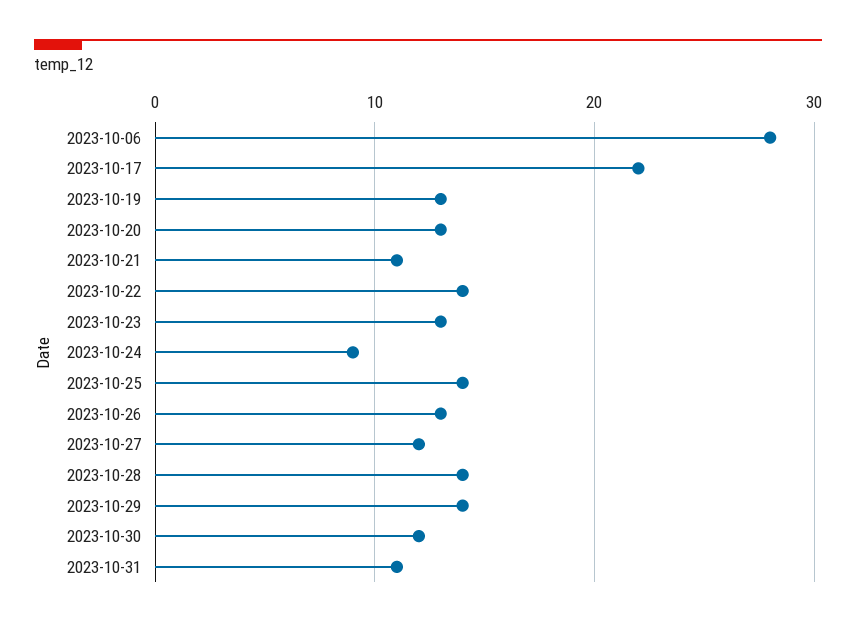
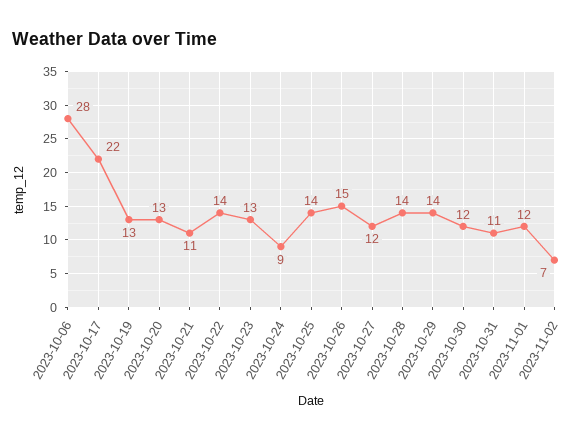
2023-10-26: 13 -> 15
2023-11-01: none -> 12
2023-11-02: none -> 7

